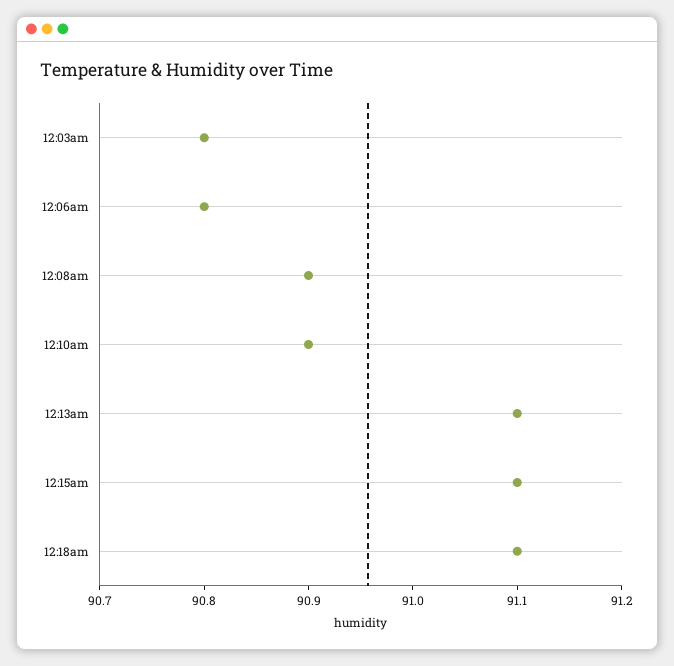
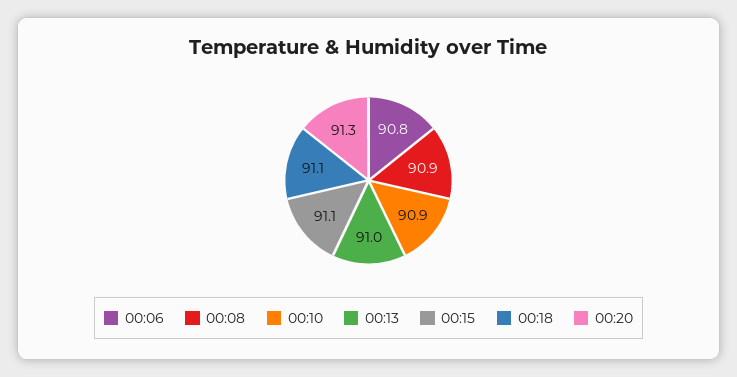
12:03am: 90.8 -> none
12:13am: 91.1 -> 91
00:20: none -> 91.3

